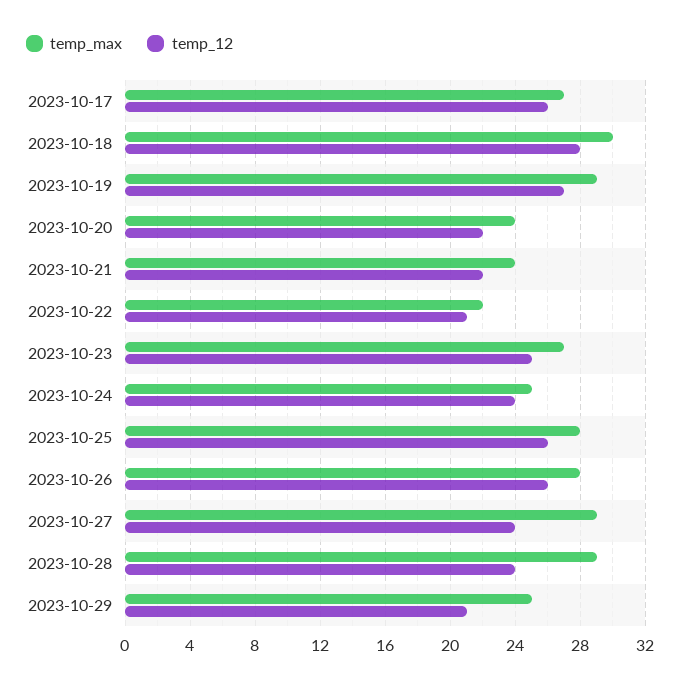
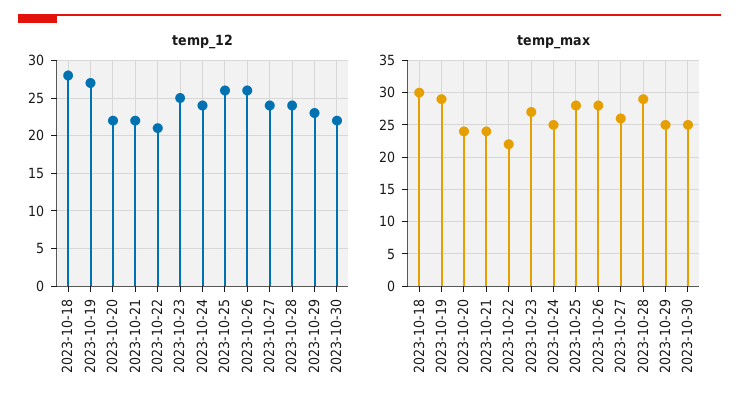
temp_max, 2023-10-17: 27 -> none
temp_12, 2023-10-17: 26 -> none
temp_max, 2023-10-27: 29 -> 26
temp_12, 2023-10-29: 21 -> 23
temp_12, 2023-10-30: none -> 22
temp_max, 2023-10-30: none -> 25

